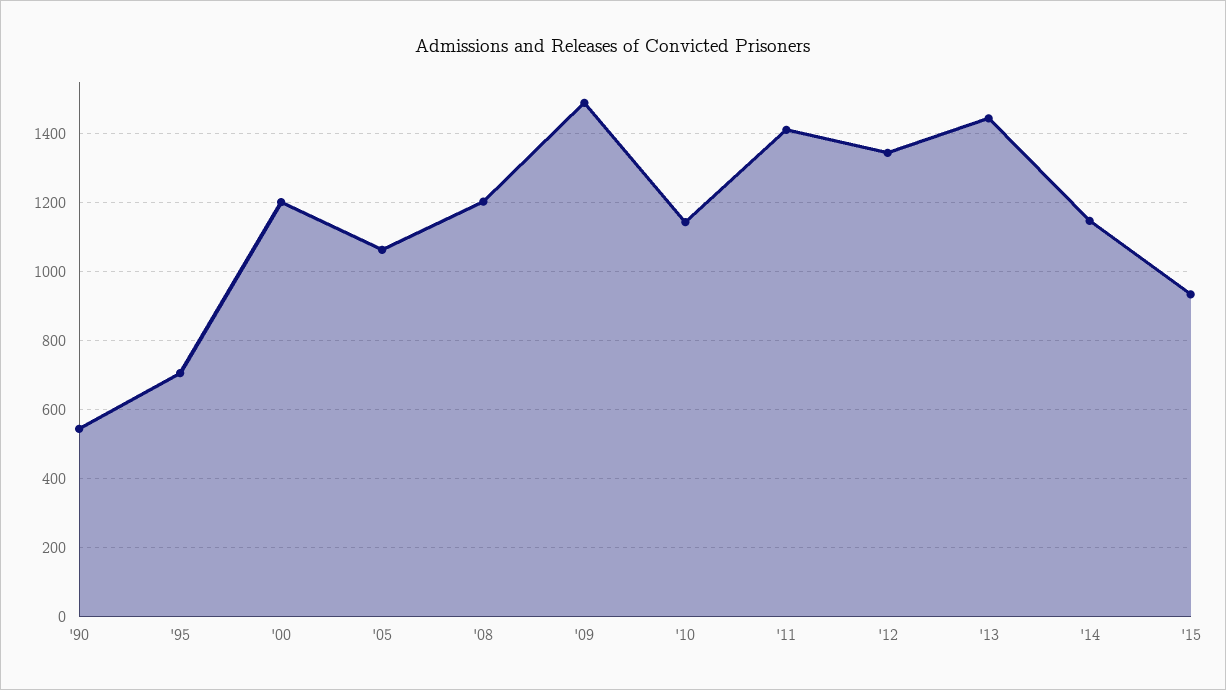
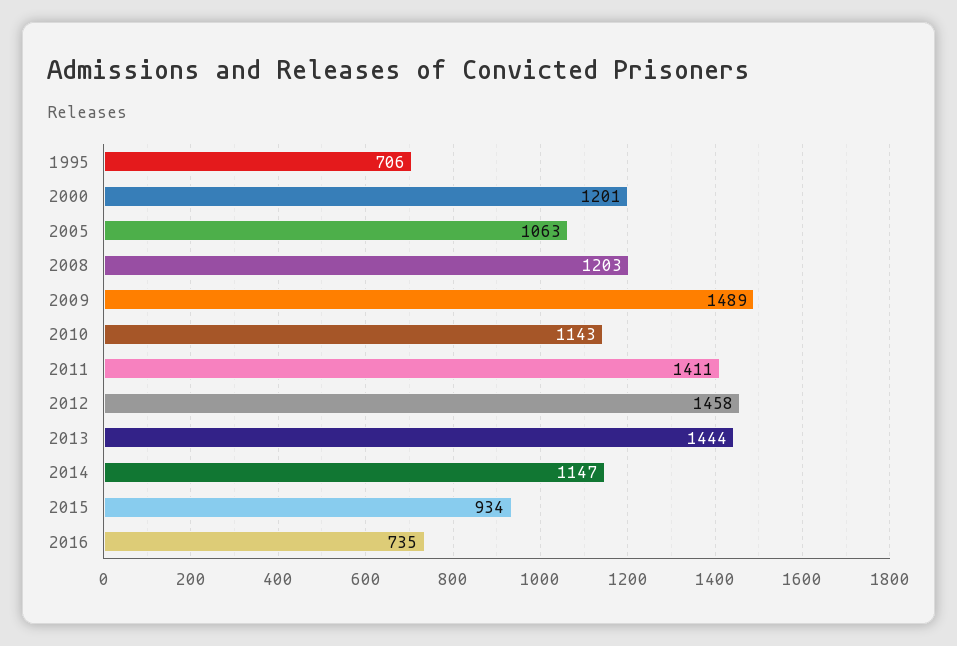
'90: 540 -> none
'12: 1340 -> 1458
2016: none -> 735

